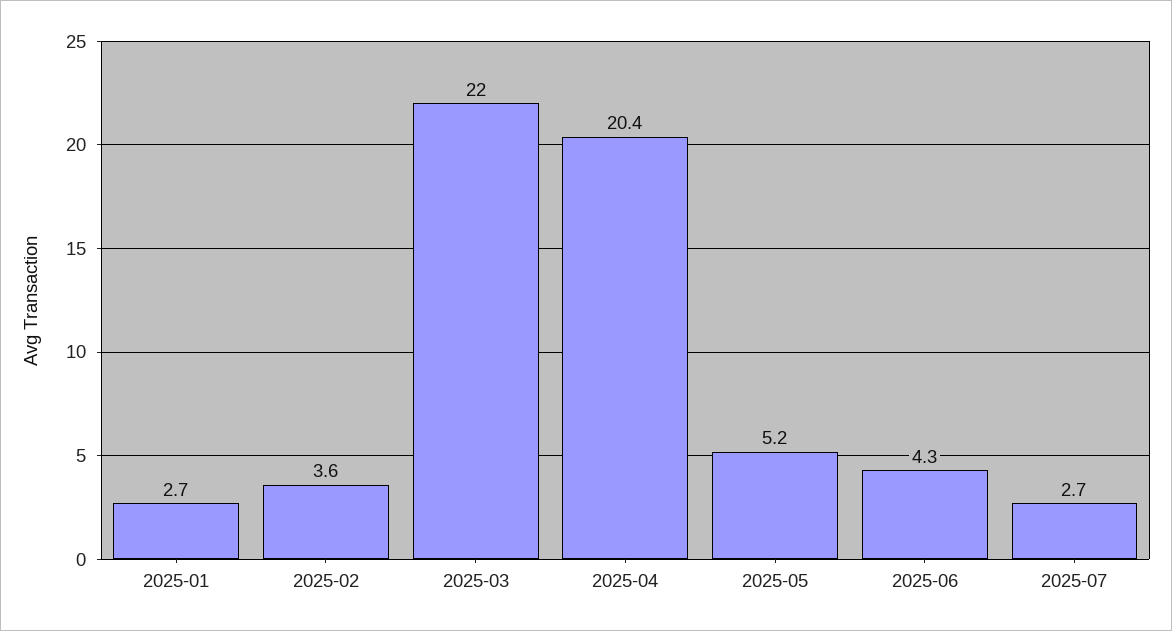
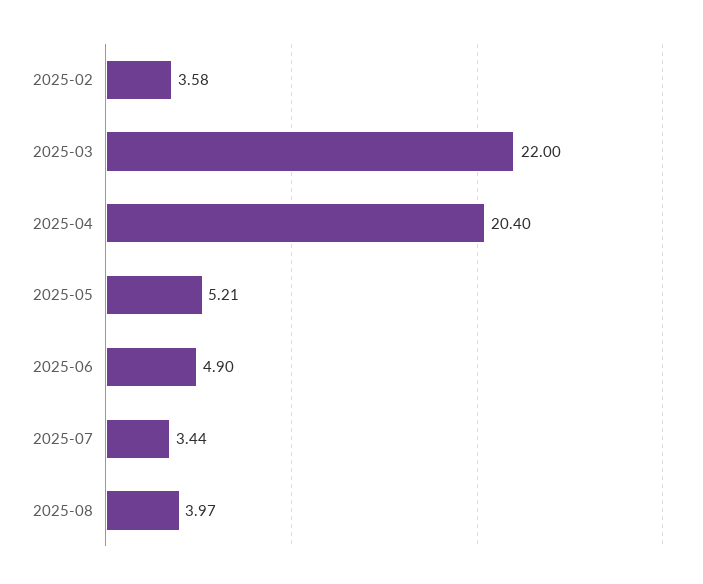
2025-01: 2.7 -> none
2025-06: 4.3 -> 4.9
2025-07: 2.7 -> 3.44
2025-08: none -> 3.97

